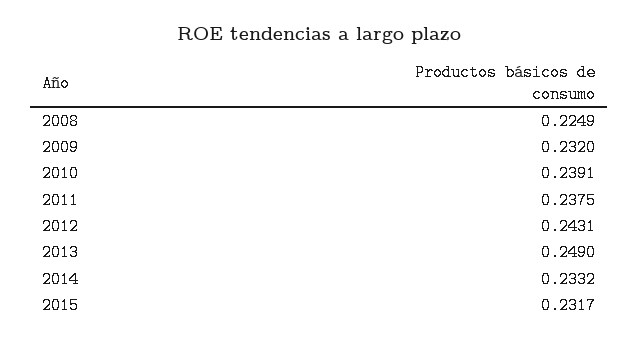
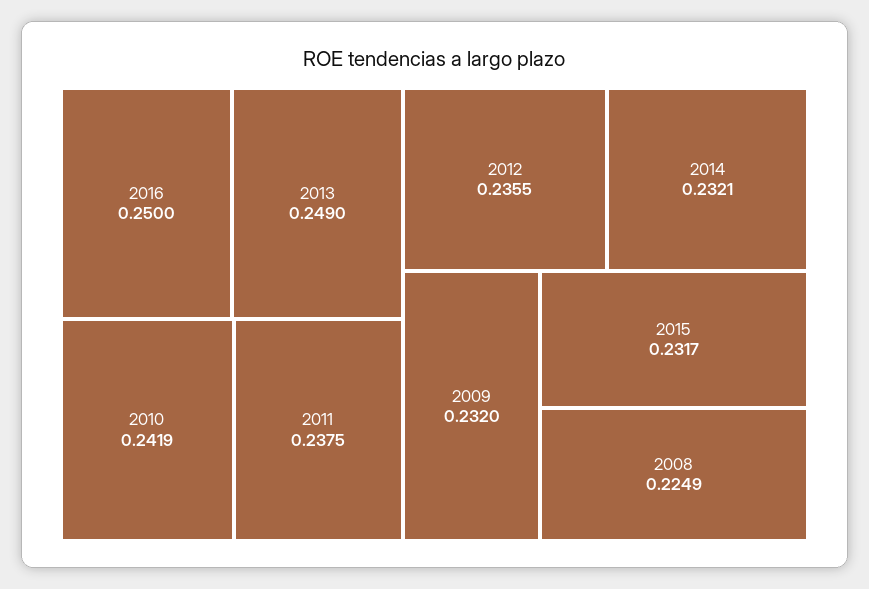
2010: 0.2391 -> 0.2419
2012: 0.2431 -> 0.2355
2014: 0.2332 -> 0.2321
2016: none -> 0.25

